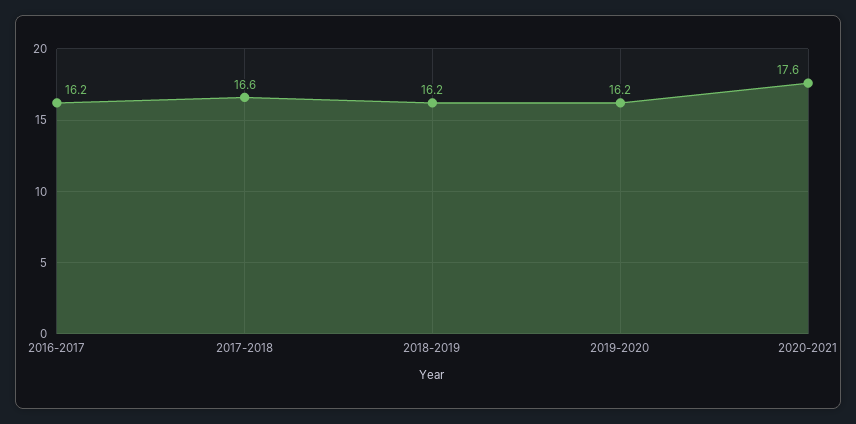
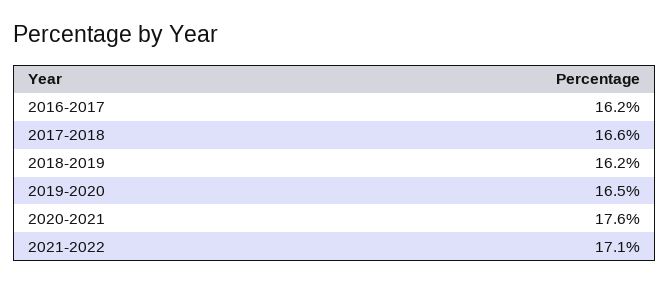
2019-2020: 16.2 -> 16.5
2021-2022: none -> 17.1

